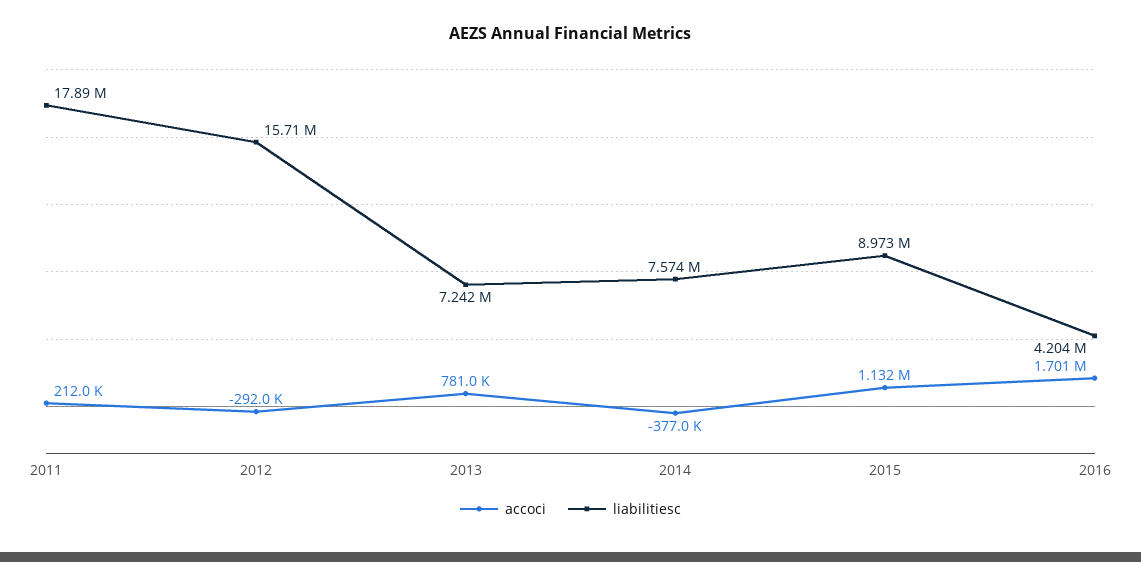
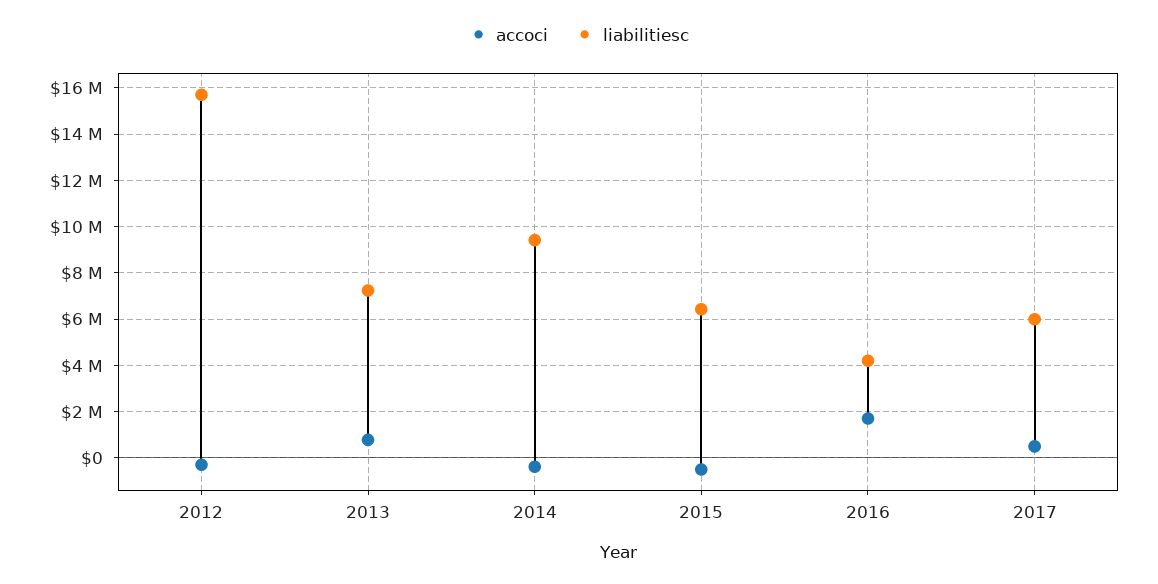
accoci, 2011: 212000 -> none
liabilitiesc, 2011: 17890000 -> none
liabilitiesc, 2014: 7574000 -> 9500000
accoci, 2015: 1132000 -> -500000
liabilitiesc, 2015: 8973000 -> 6500000
accoci, 2017: none -> 500000
liabilitiesc, 2017: none -> 6000000

